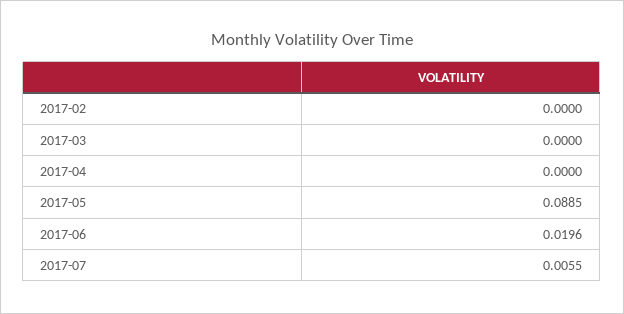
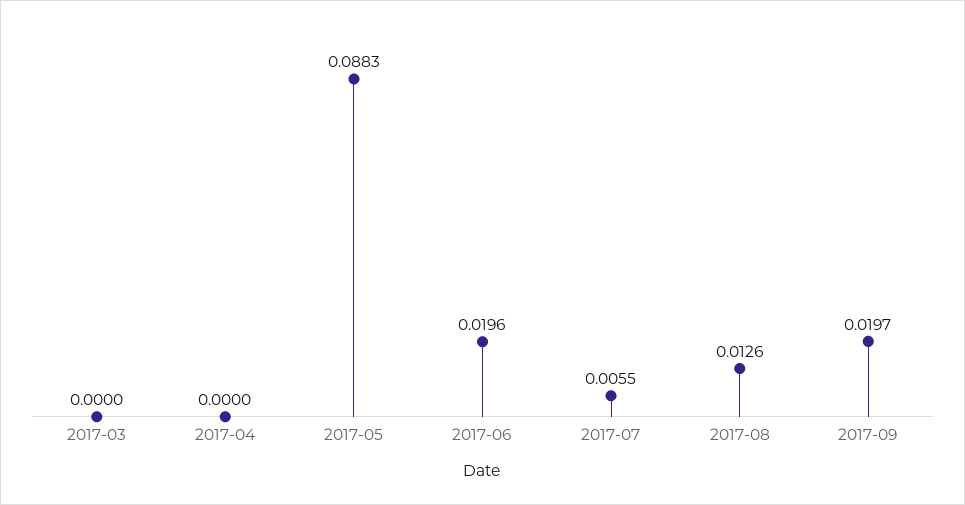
2017-02: 0 -> none
2017-05: 0.0885 -> 0.0883
2017-08: none -> 0.0126
2017-09: none -> 0.0197

